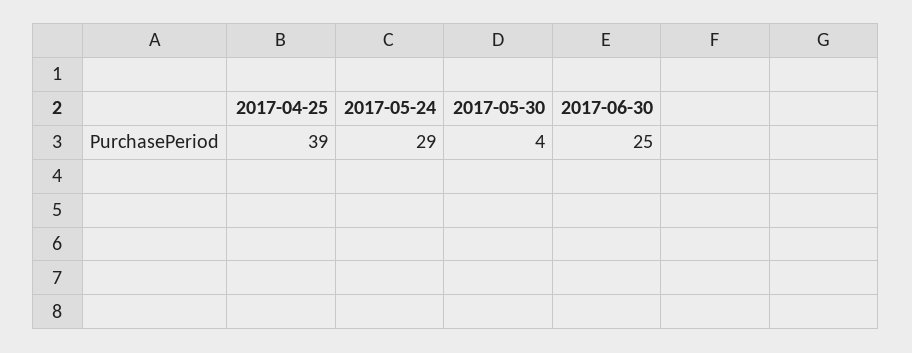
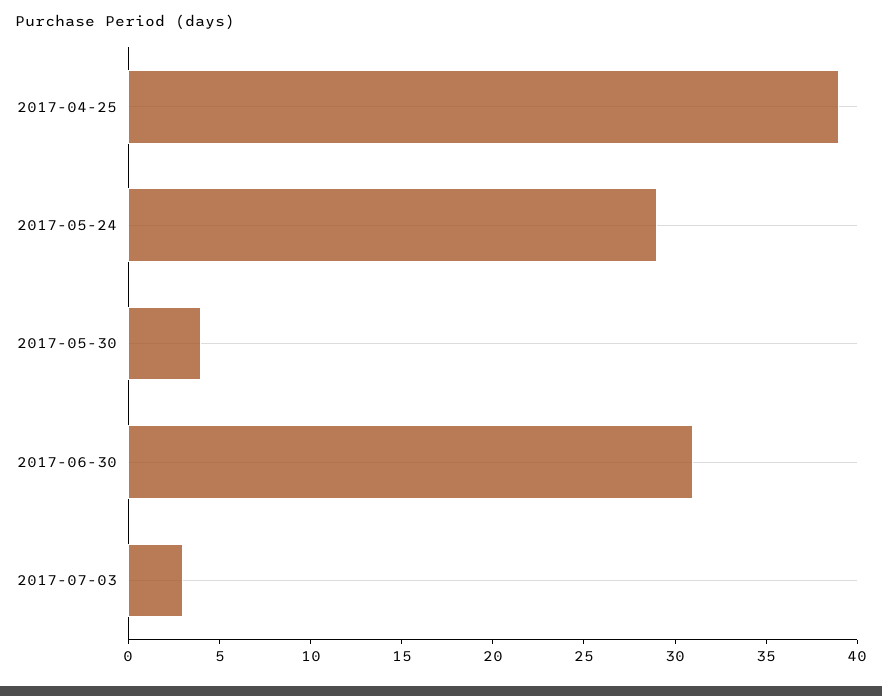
2017-06-30: 25 -> 31
2017-07-03: none -> 3

